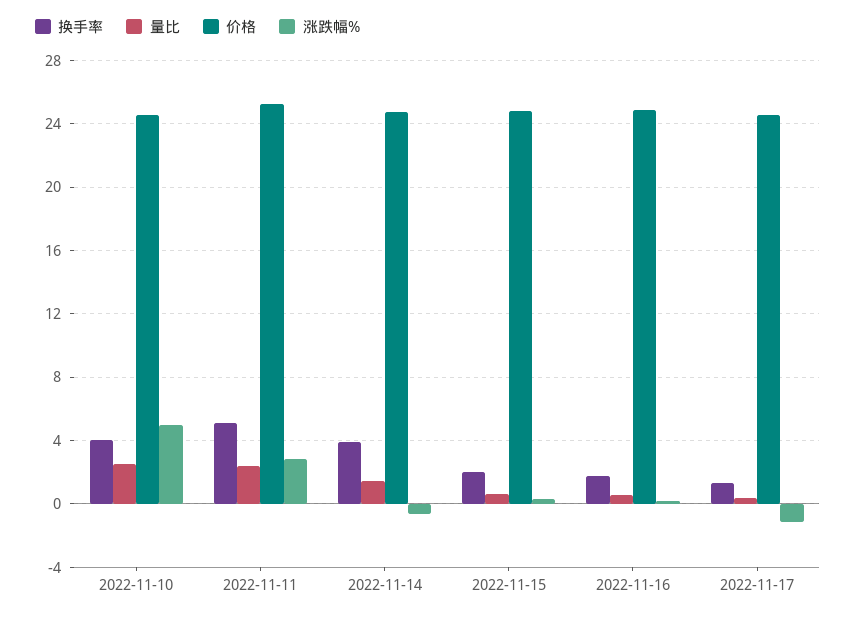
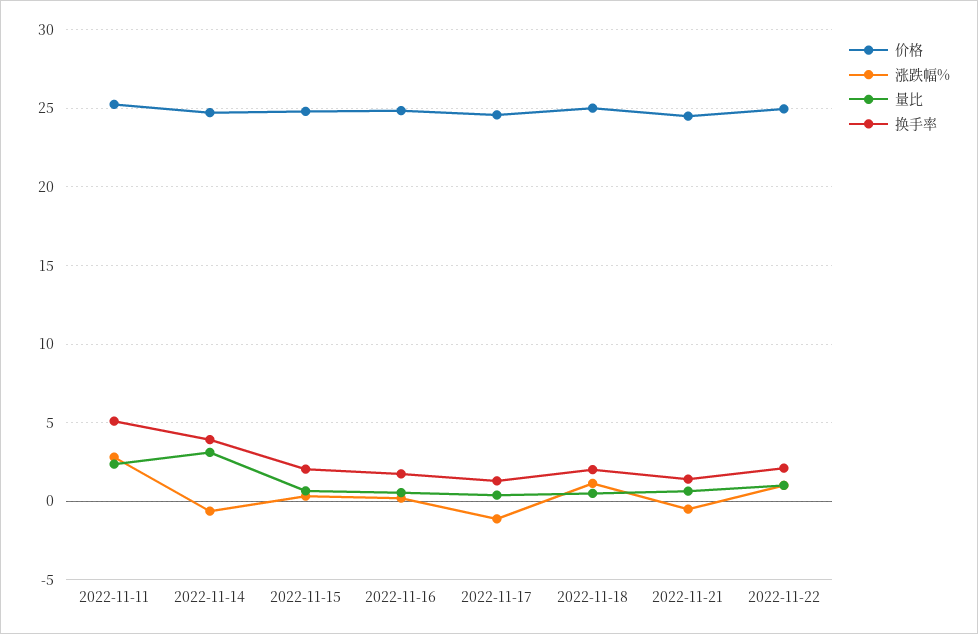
换手率, 2022-11-10: 4 -> none
量比, 2022-11-10: 2.5 -> none
价格, 2022-11-10: 24.5 -> none
涨跌幅%, 2022-11-10: 5 -> none
量比, 2022-11-14: 1.5 -> 3
价格, 2022-11-18: none -> 25
涨跌幅%, 2022-11-18: none -> 1
量比, 2022-11-18: none -> 0.5
换手率, 2022-11-18: none -> 2
价格, 2022-11-21: none -> 24.5
涨跌幅%, 2022-11-21: none -> -0.5
量比, 2022-11-21: none -> 0.5
换手率, 2022-11-21: none -> 1.5
价格, 2022-11-22: none -> 25
涨跌幅%, 2022-11-22: none -> 1
量比, 2022-11-22: none -> 1
换手率, 2022-11-22: none -> 2

